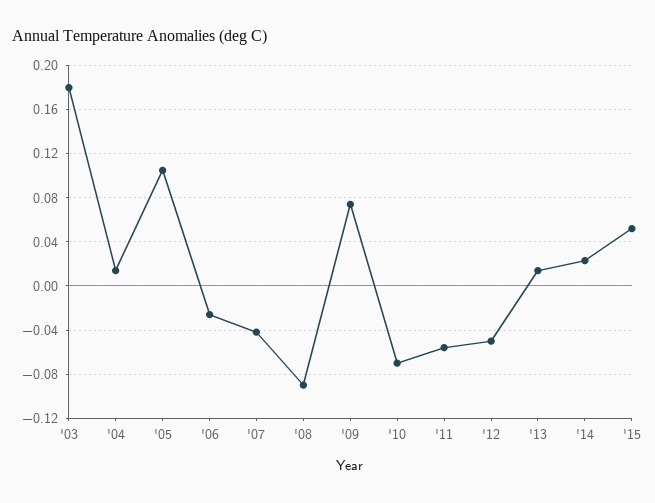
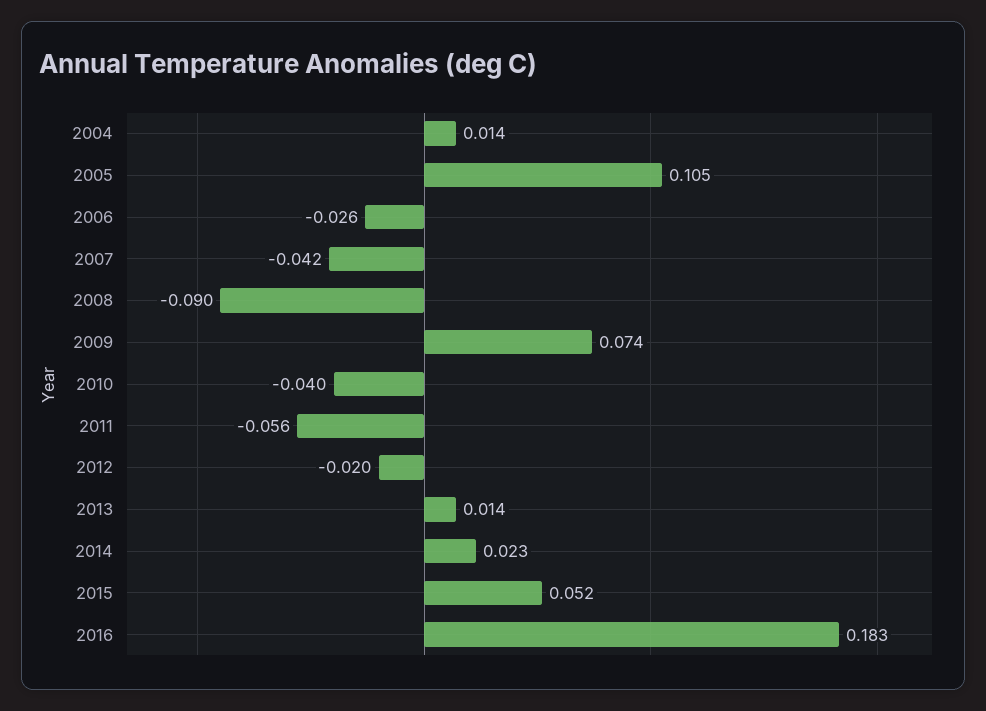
'03: 0.18 -> none
'10: -0.07 -> -0.04
'12: -0.05 -> -0.02
2016: none -> 0.183

